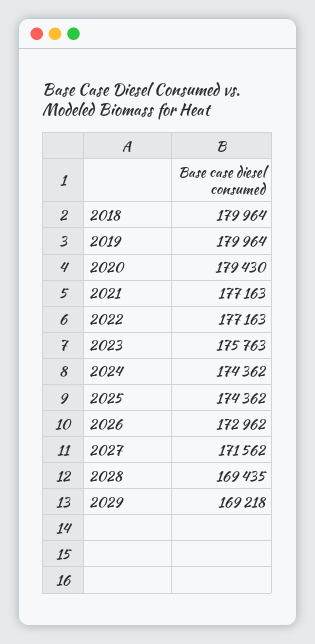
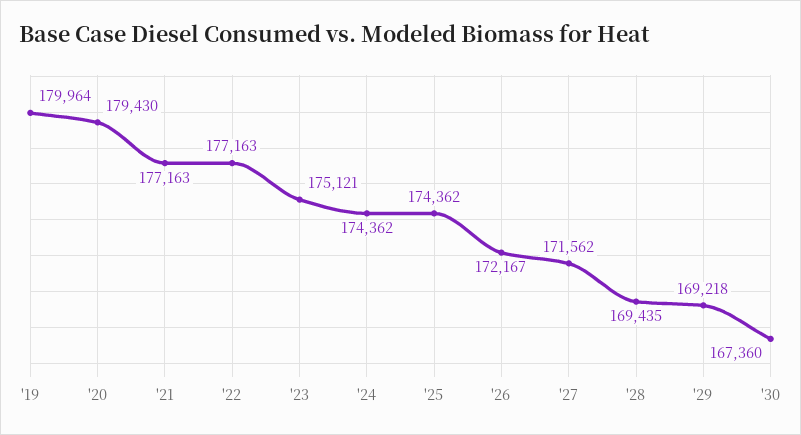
2018: 179964 -> none
2023: 175763 -> 175121
2026: 172962 -> 172167
'30: none -> 167360

